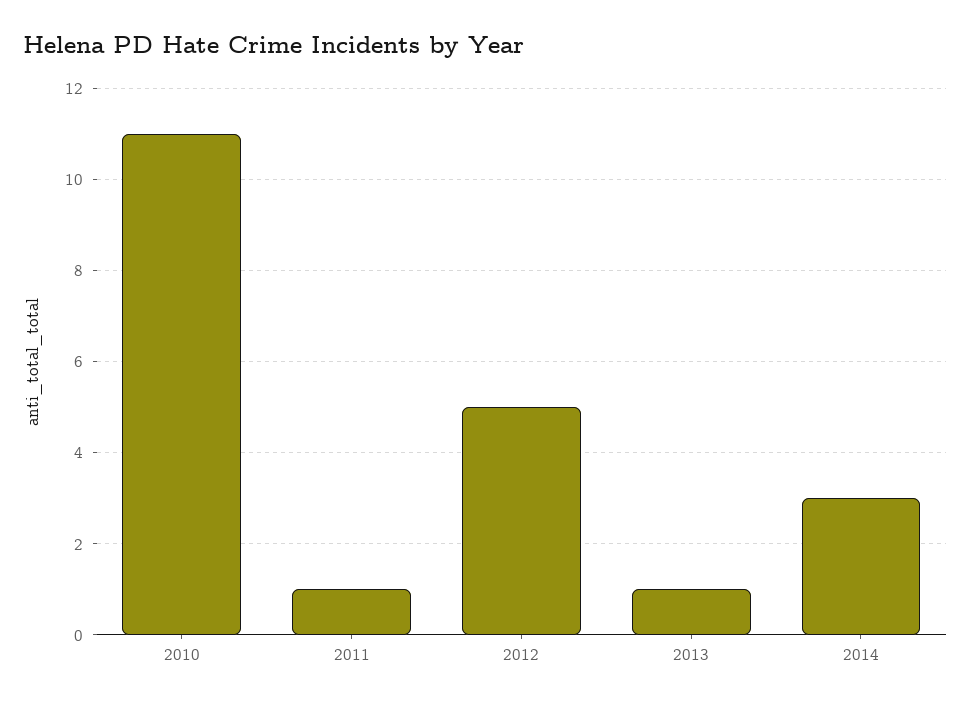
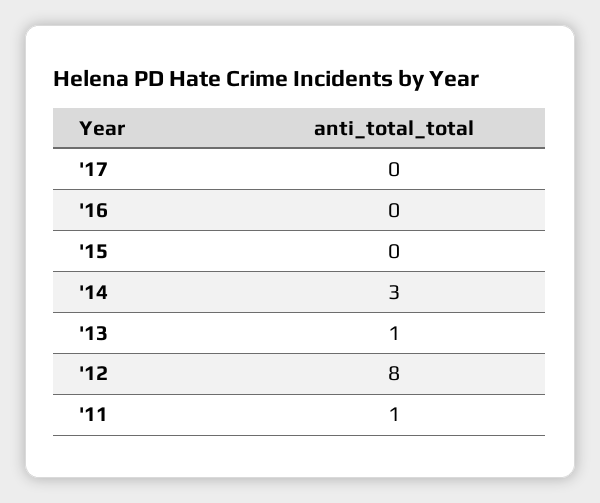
2010: 11 -> none
2012: 5 -> 8
'17: none -> 0
'16: none -> 0
'15: none -> 0

